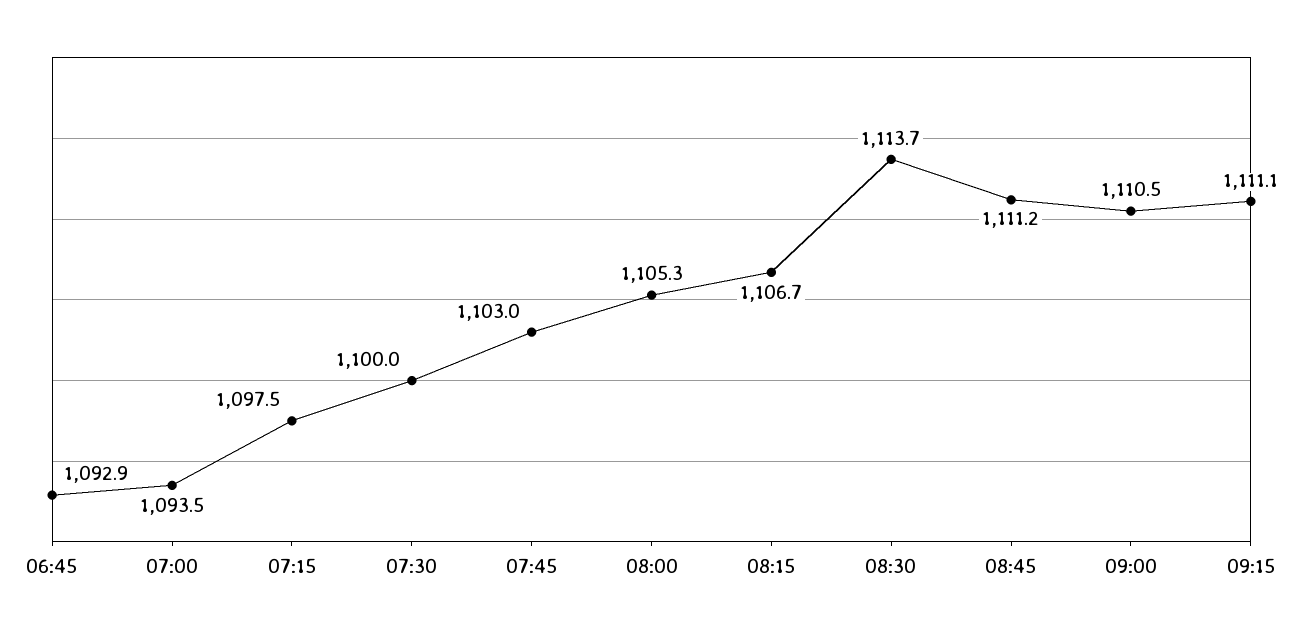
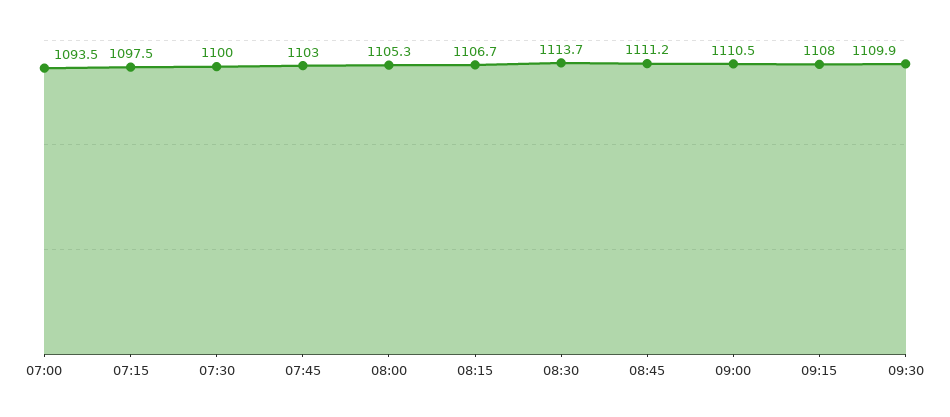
06:45: 1092.9 -> none
09:15: 1111.1 -> 1108
09:30: none -> 1109.9

